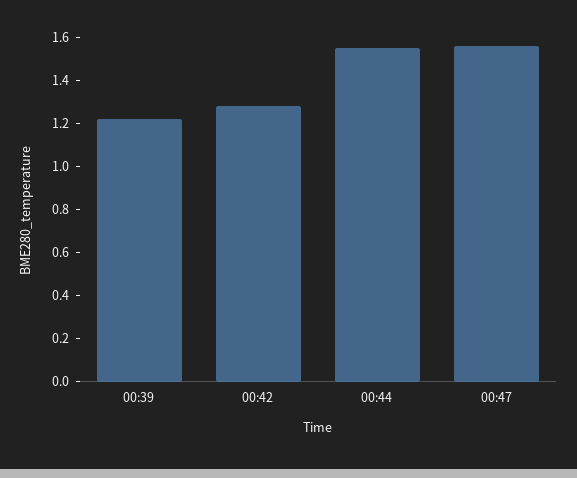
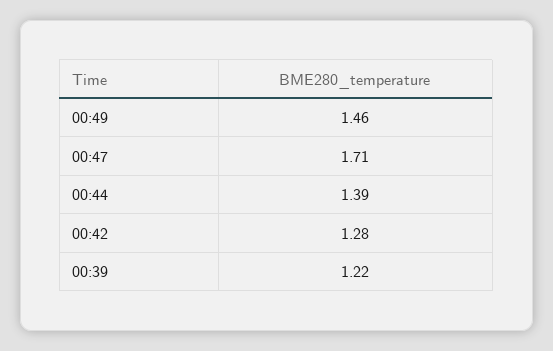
00:44: 1.55 -> 1.39
00:47: 1.55 -> 1.71
00:49: none -> 1.46

